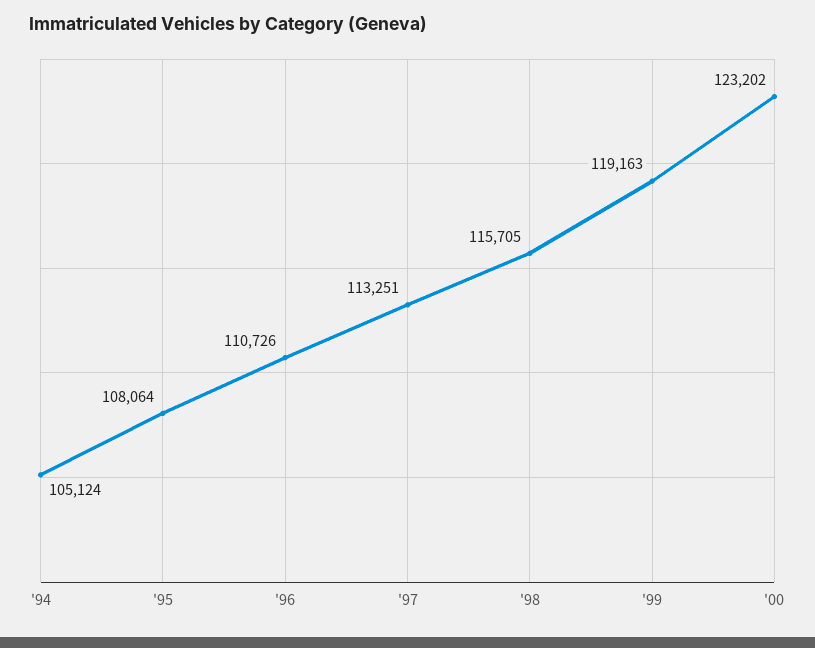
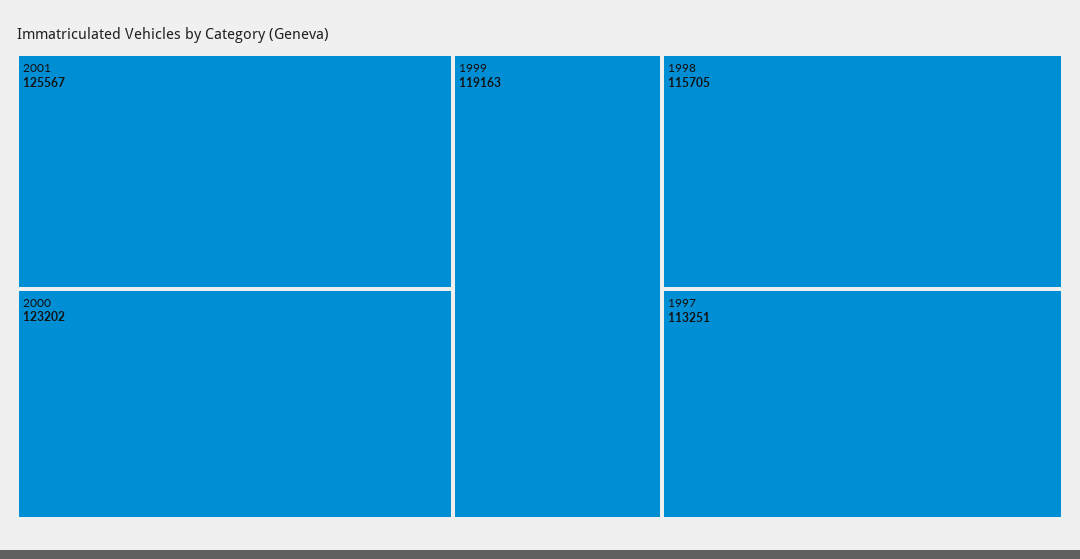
'94: 105124 -> none
'95: 108064 -> none
'96: 110726 -> none
2001: none -> 125567

